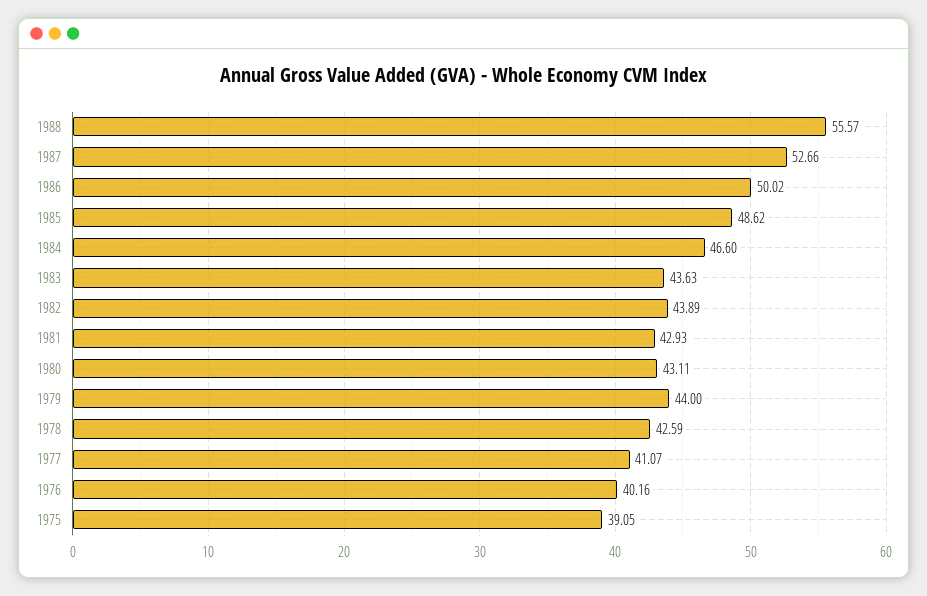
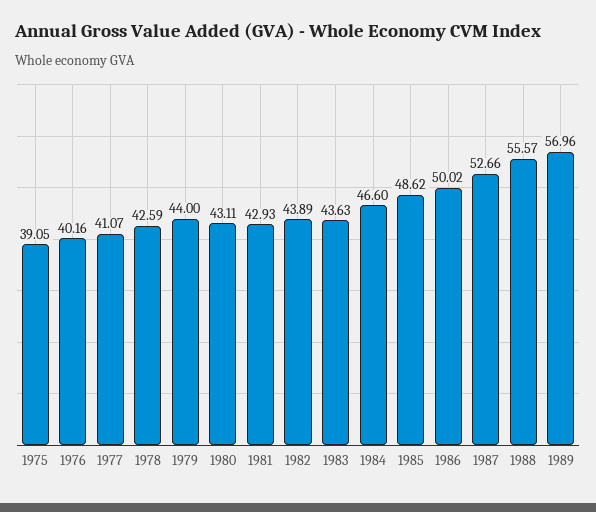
1989: none -> 56.96

